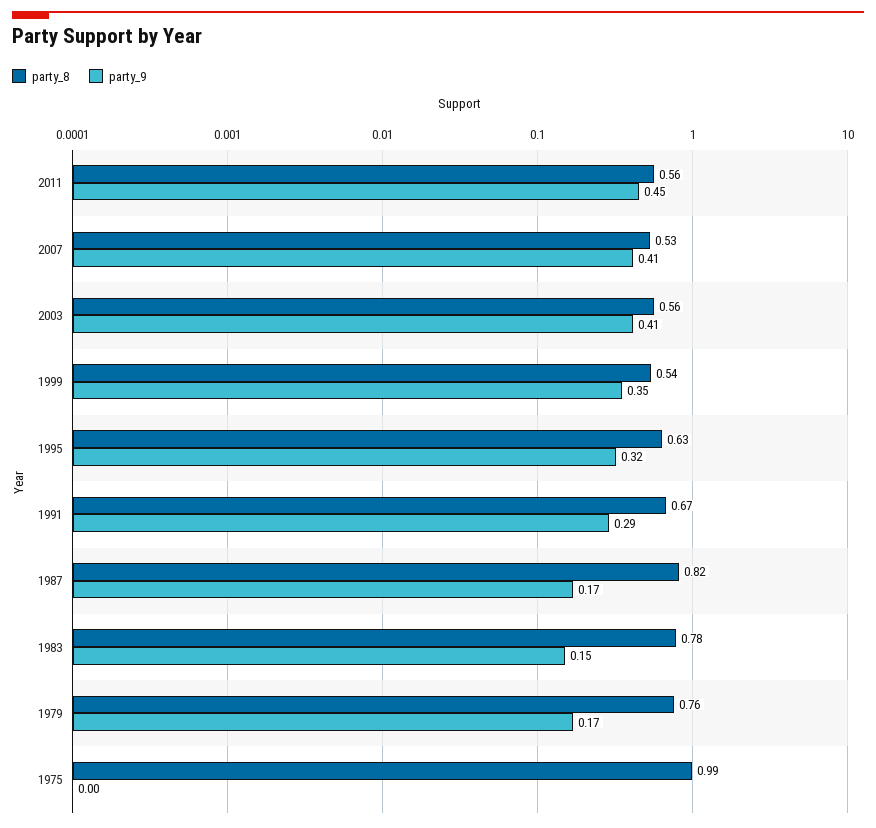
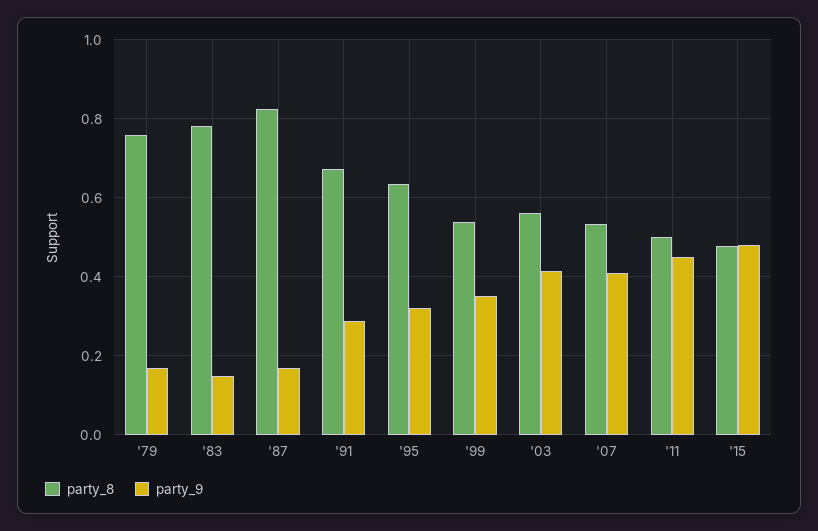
party_8, 2011: 0.56 -> 0.5
party_8, 1975: 0.99 -> none
party_9, 1975: 0 -> none
party_8, '15: none -> 0.48
party_9, '15: none -> 0.48

